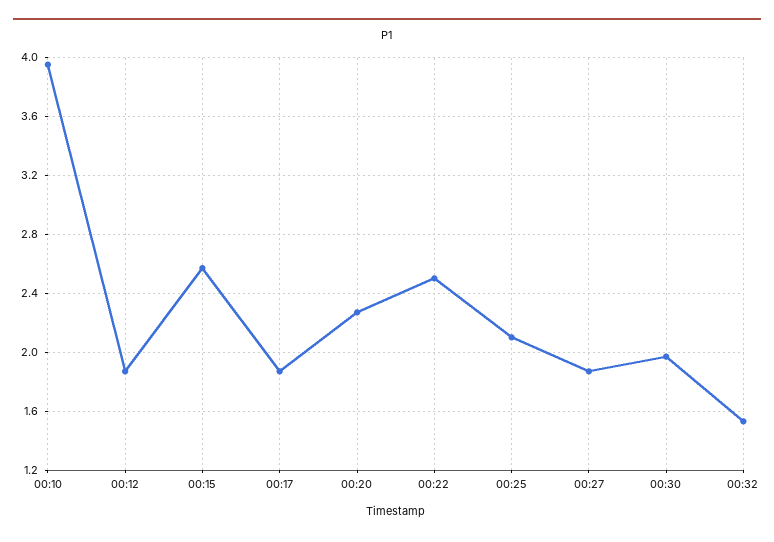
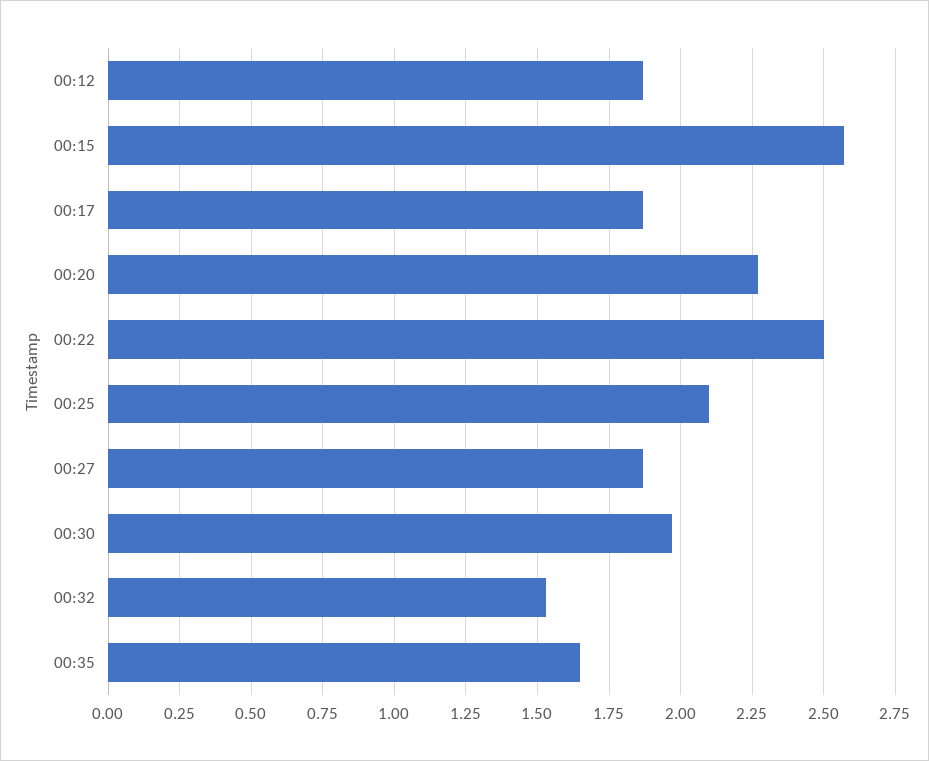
00:10: 3.95 -> none
00:35: none -> 1.65

